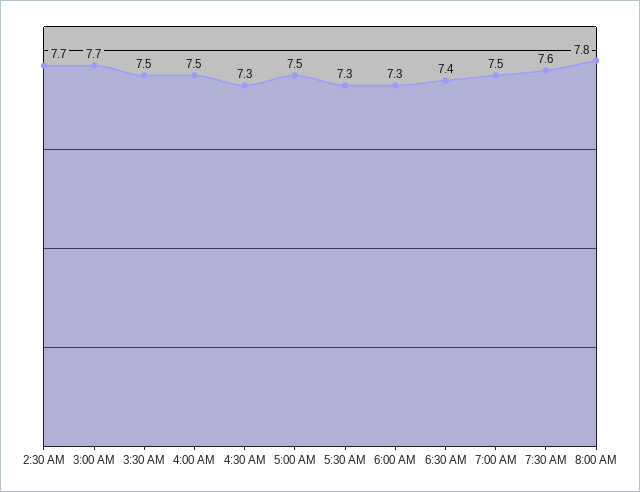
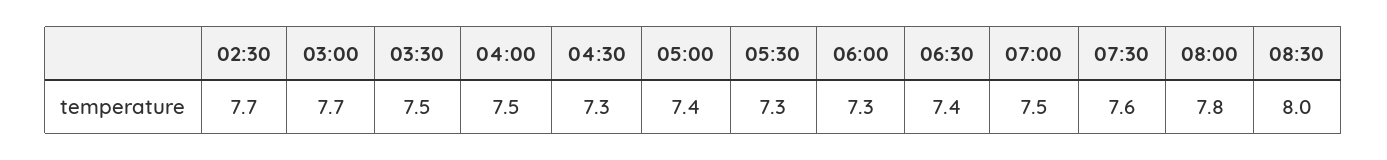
5:00 AM: 7.5 -> 7.4
08:30: none -> 8

